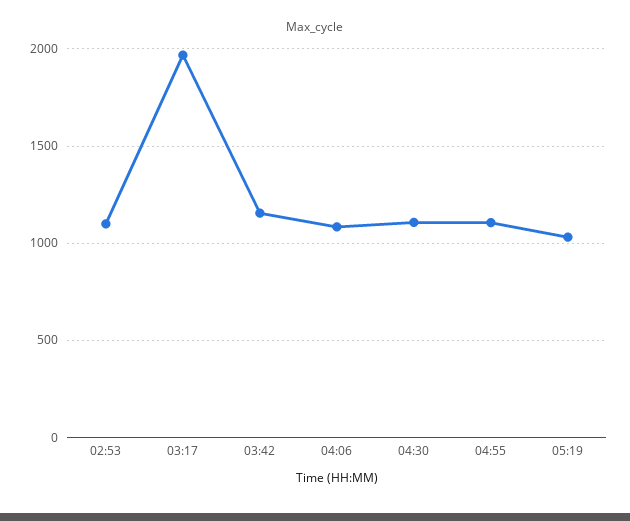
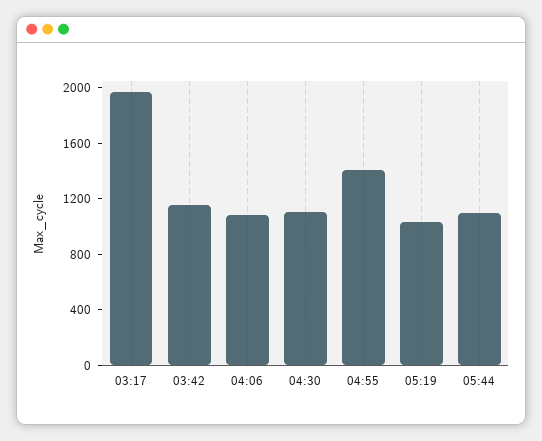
02:53: 1100 -> none
04:55: 1100 -> 1400
05:44: none -> 1100

